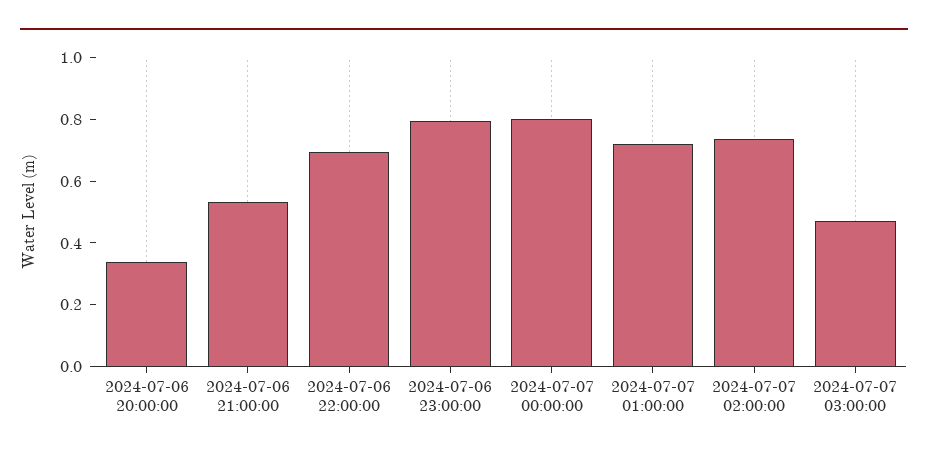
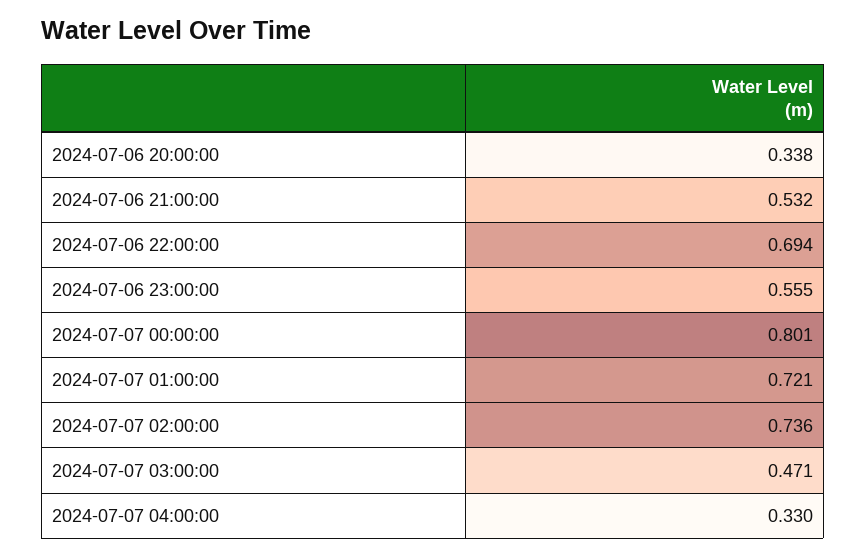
2024-07-06 23:00:00: 0.8 -> 0.555
2024-07-07 04:00:00: none -> 0.33

